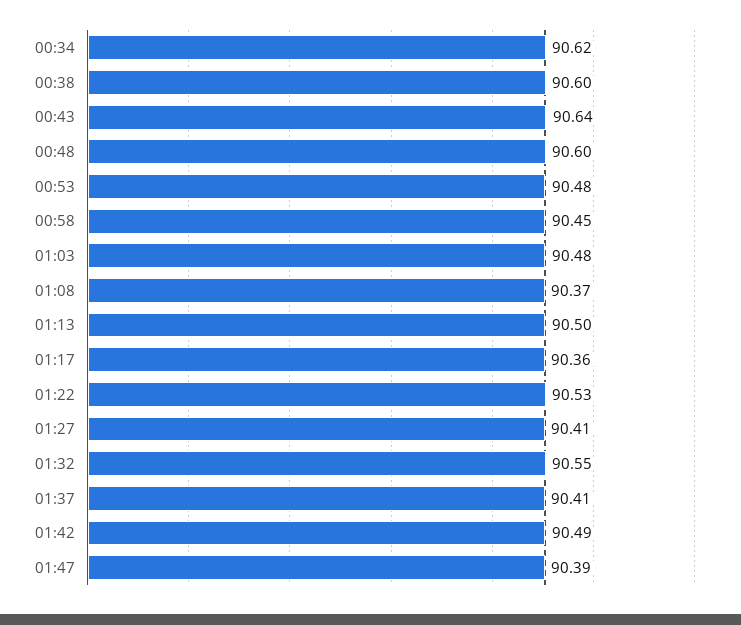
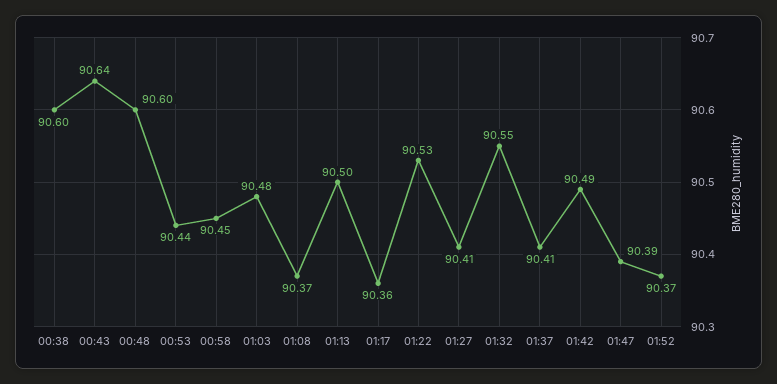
00:34: 90.62 -> none
00:53: 90.48 -> 90.44
01:52: none -> 90.37

